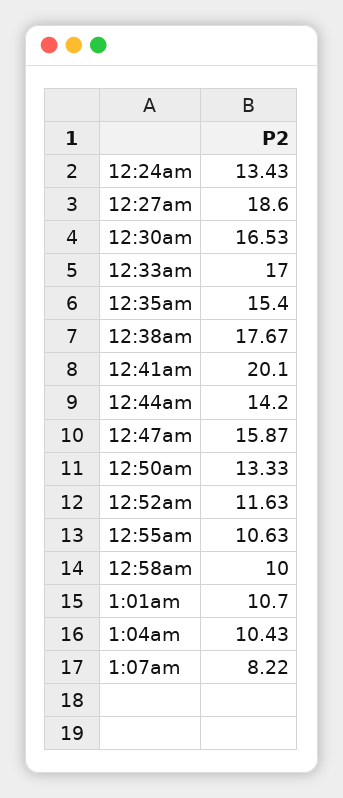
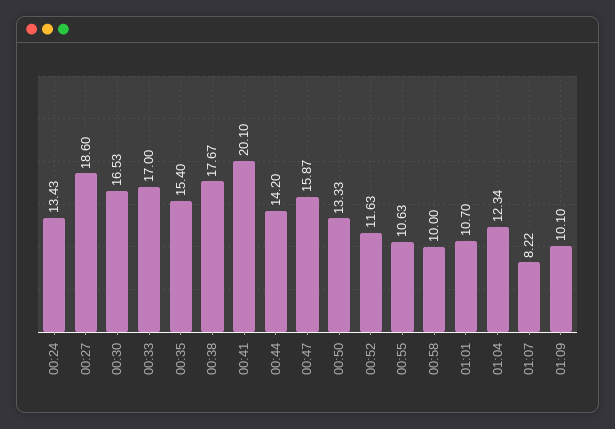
1:04am: 10.43 -> 12.34
01:09: none -> 10.1

